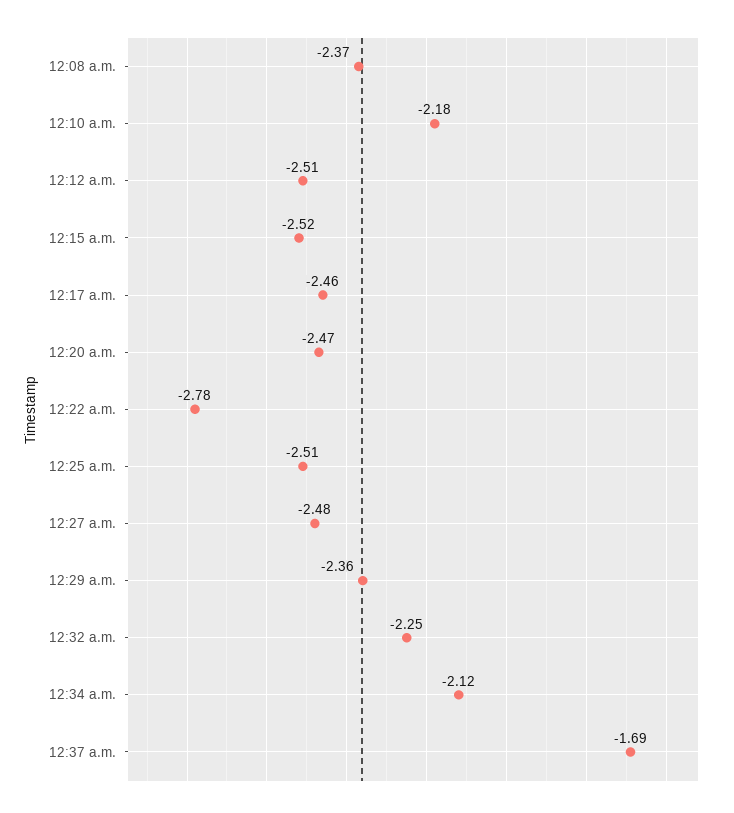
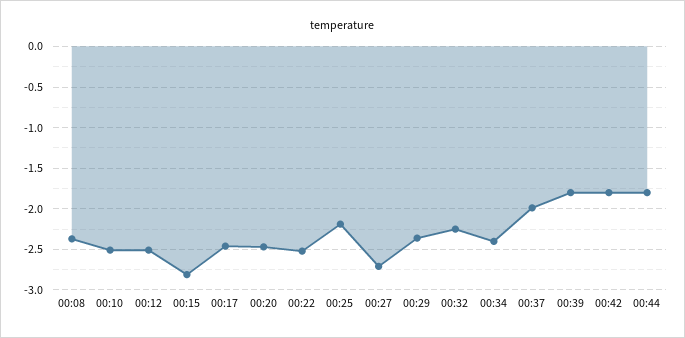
12:10 a.m.: -2.18 -> -2.5
12:15 a.m.: -2.52 -> -2.8
12:22 a.m.: -2.78 -> -2.5
12:25 a.m.: -2.51 -> -2.2
12:27 a.m.: -2.48 -> -2.7
12:34 a.m.: -2.12 -> -2.4
12:37 a.m.: -1.69 -> -2
00:39: none -> -1.8
00:42: none -> -1.8
00:44: none -> -1.8

